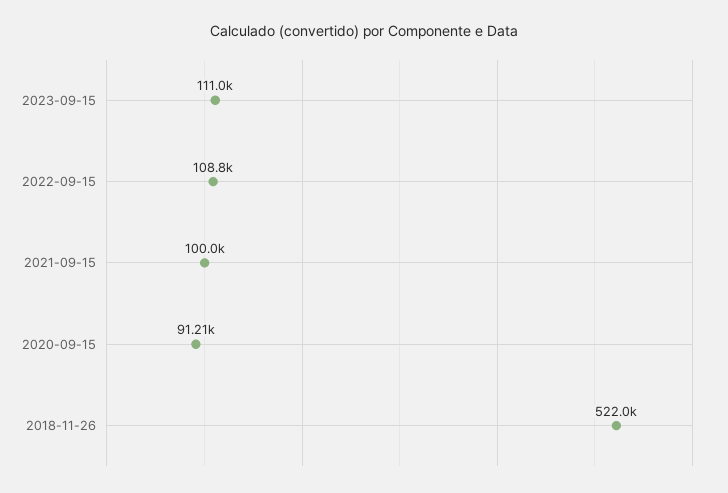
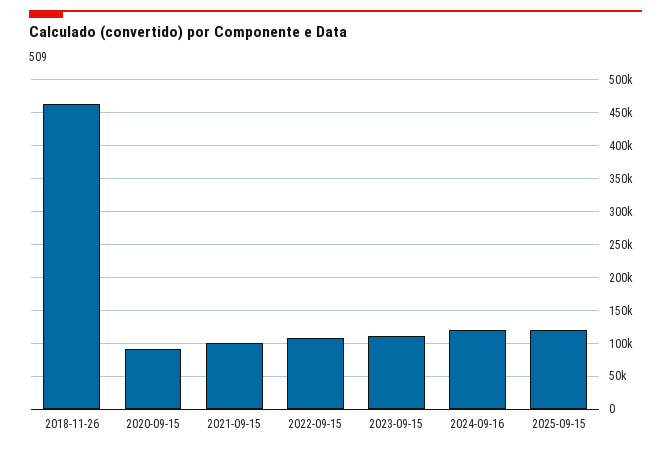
2018-11-26: 522000 -> 460000
2024-09-16: none -> 120000
2025-09-15: none -> 120000

